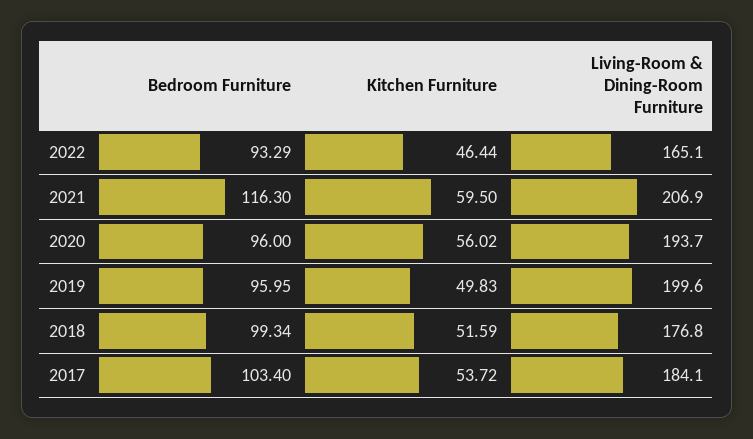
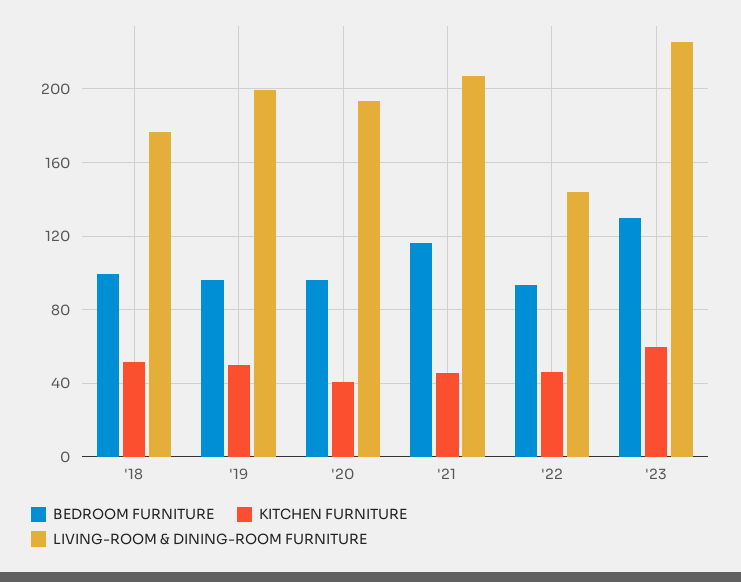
Living-Room & Dining-Room Furniture, 2022: 165.1 -> 145
Kitchen Furniture, 2021: 59.5 -> 45
Kitchen Furniture, 2020: 56.02 -> 40
Bedroom Furniture, 2017: 103.4 -> none
Kitchen Furniture, 2017: 53.72 -> none
Living-Room & Dining-Room Furniture, 2017: 184.1 -> none
Bedroom Furniture, '23: none -> 130
Kitchen Furniture, '23: none -> 60
Living-Room & Dining-Room Furniture, '23: none -> 225

